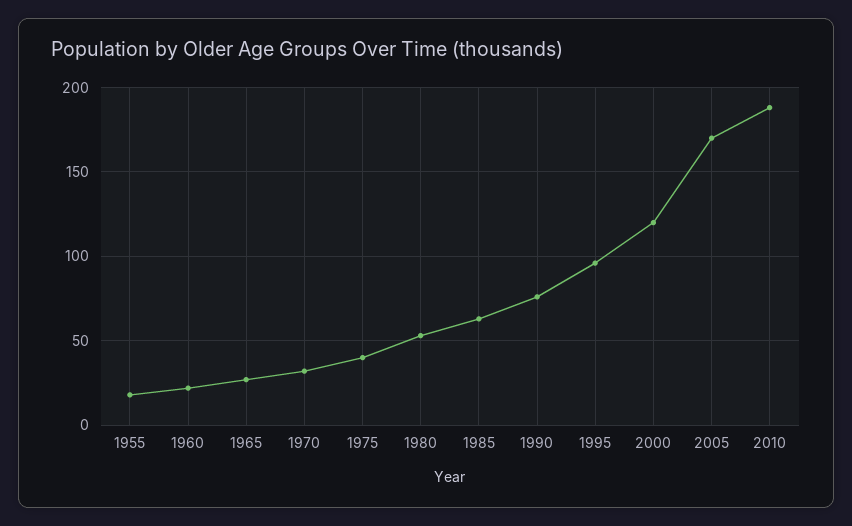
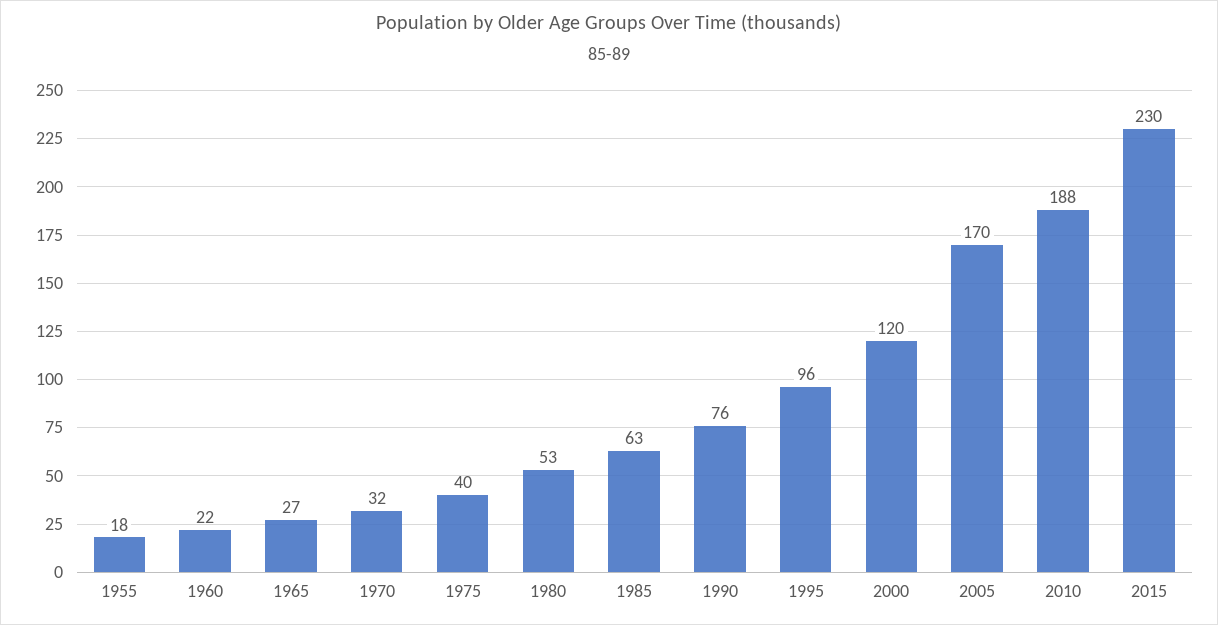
2015: none -> 230

